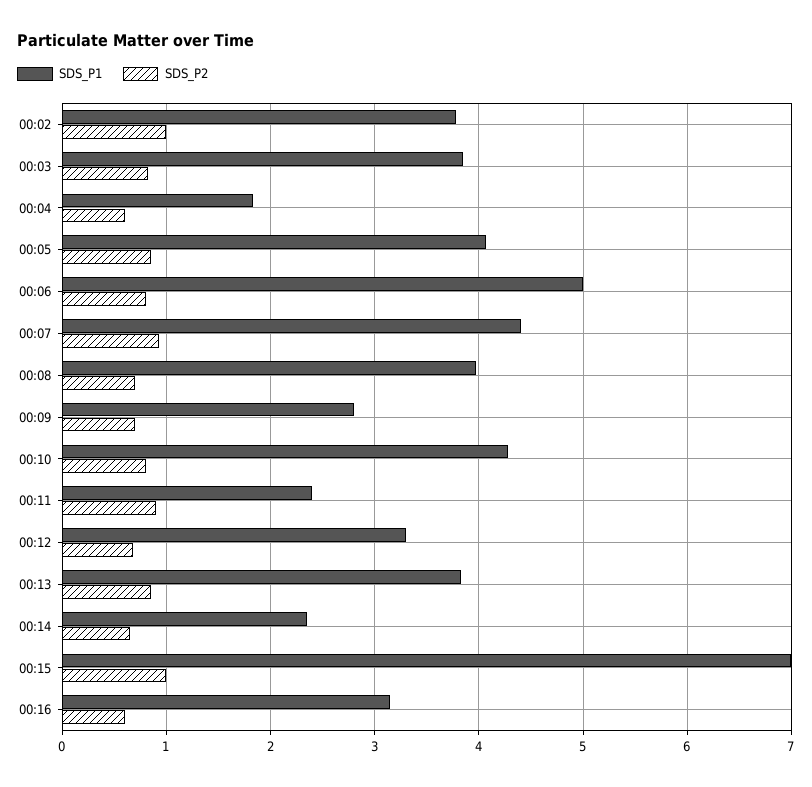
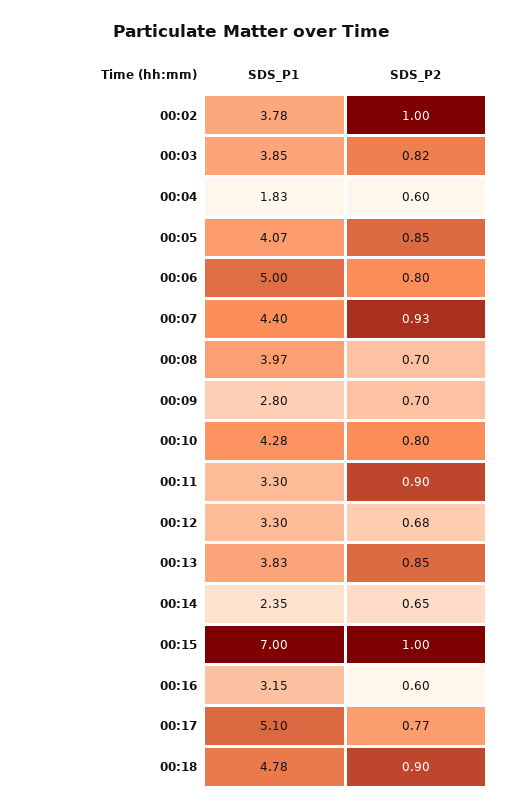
SDS_P1, 00:11: 2.4 -> 3.3
SDS_P1, 00:17: none -> 5.1
SDS_P2, 00:17: none -> 0.77
SDS_P1, 00:18: none -> 4.78
SDS_P2, 00:18: none -> 0.9

